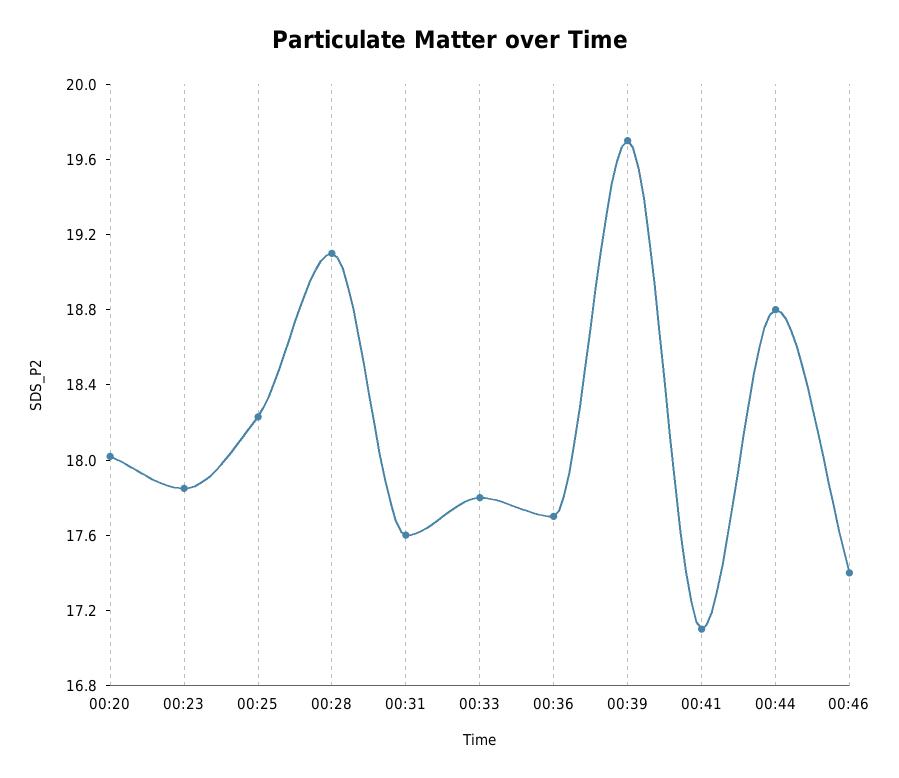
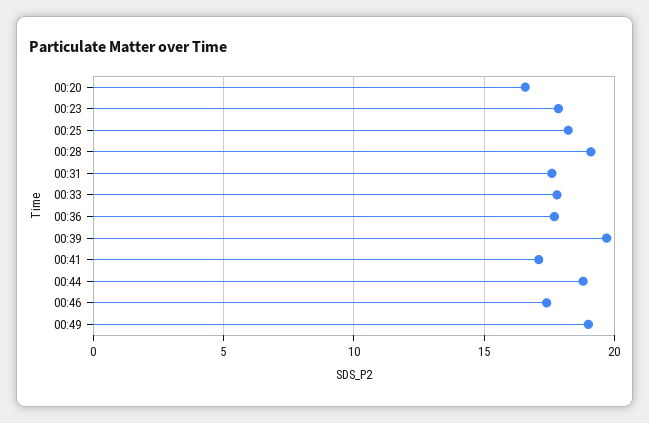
00:20: 18 -> 16.5
00:49: none -> 19

